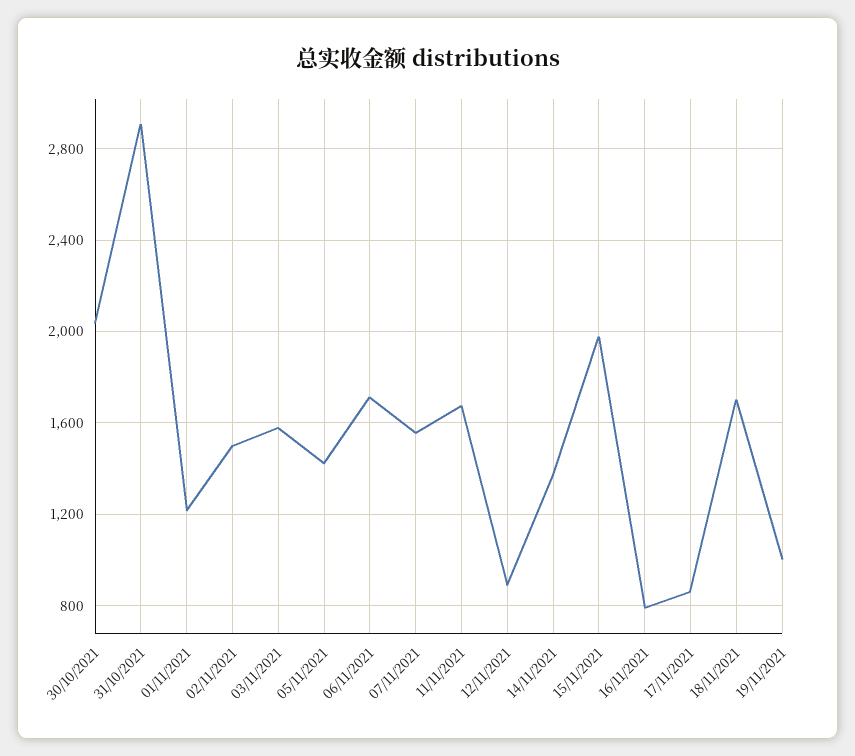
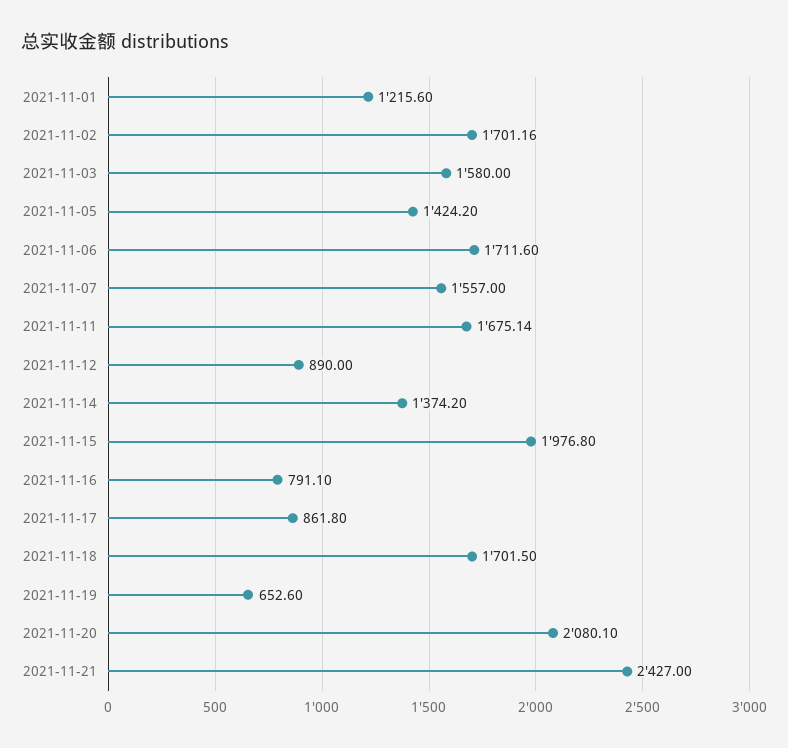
30/10/2021: 2050 -> none
31/10/2021: 2900 -> none
02/11/2021: 1500 -> 1701.16
19/11/2021: 1000 -> 652.6
2021-11-20: none -> 2080.1
2021-11-21: none -> 2427

